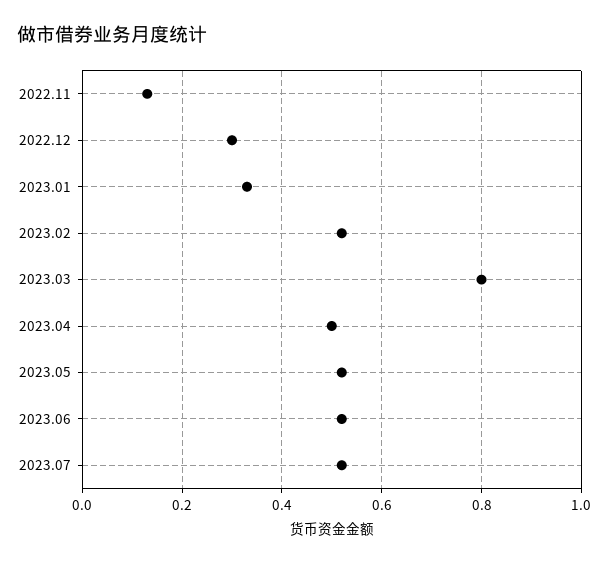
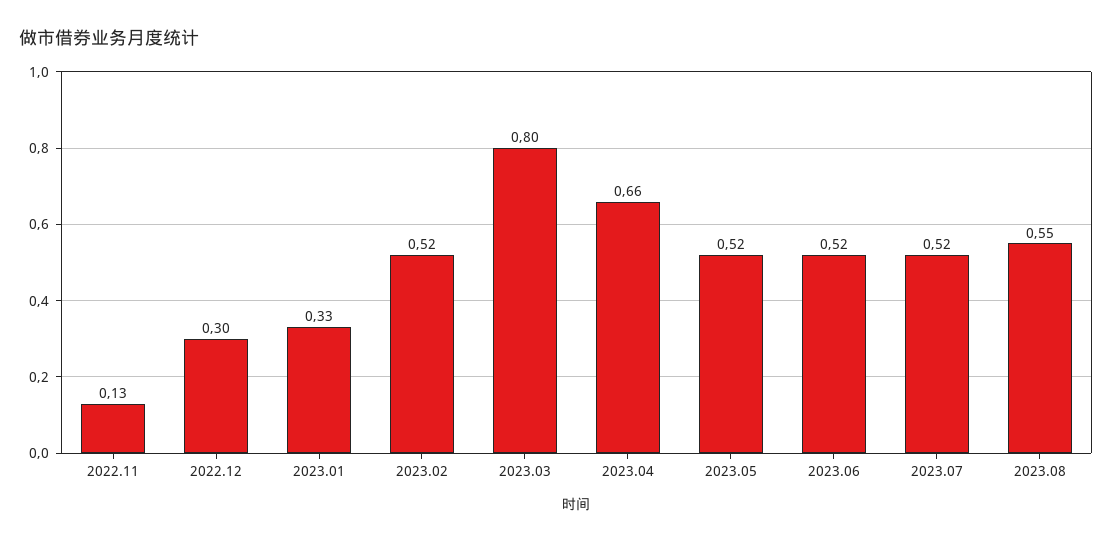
2023.04: 0.5 -> 0.66
2023.08: none -> 0.55

